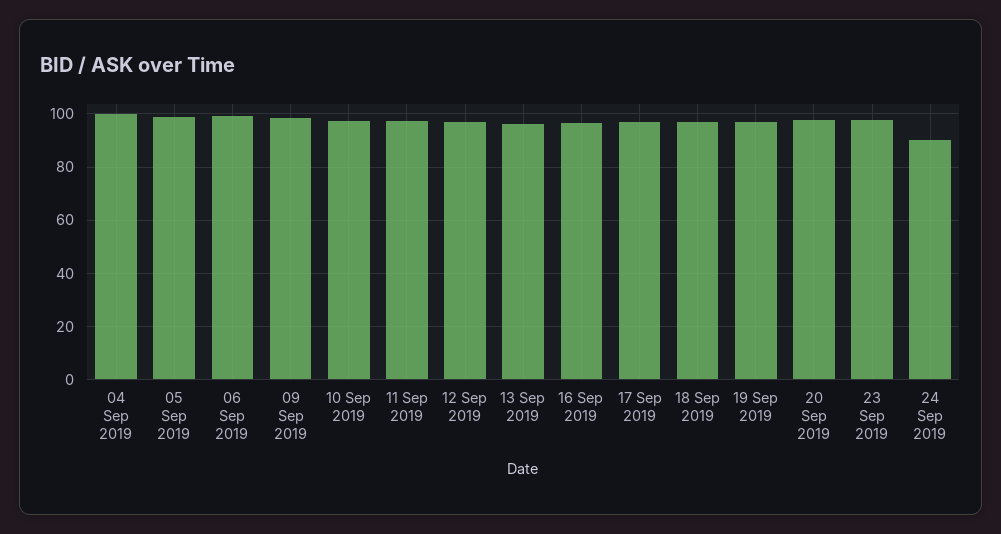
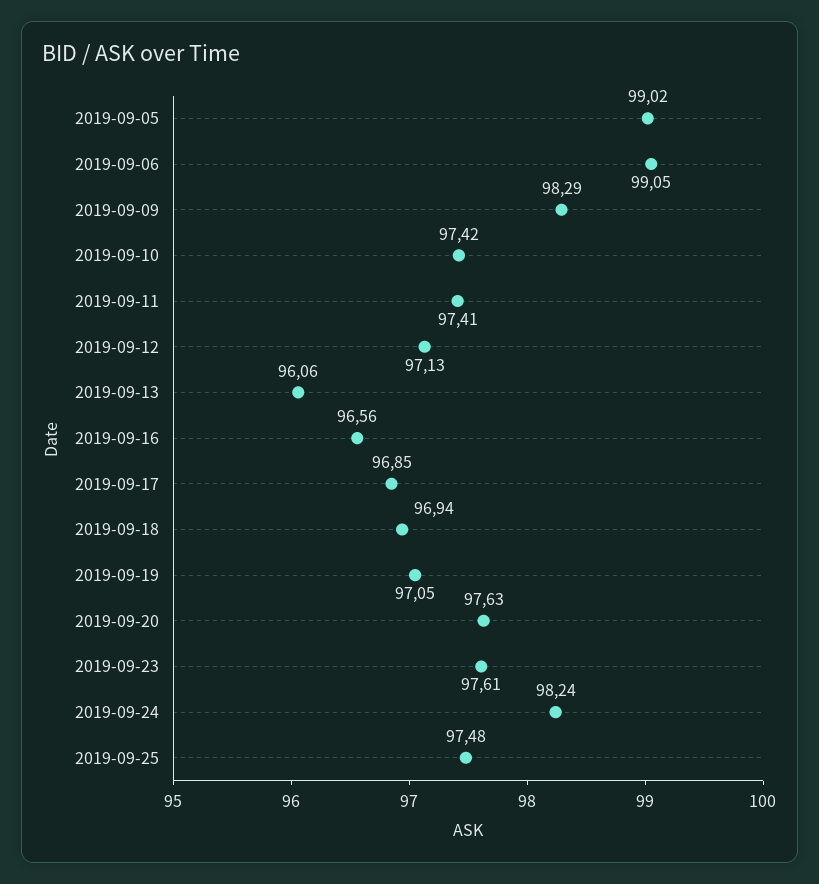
04 Sep 2019: 100 -> none
24 Sep 2019: 90 -> 98.24
2019-09-25: none -> 97.48

